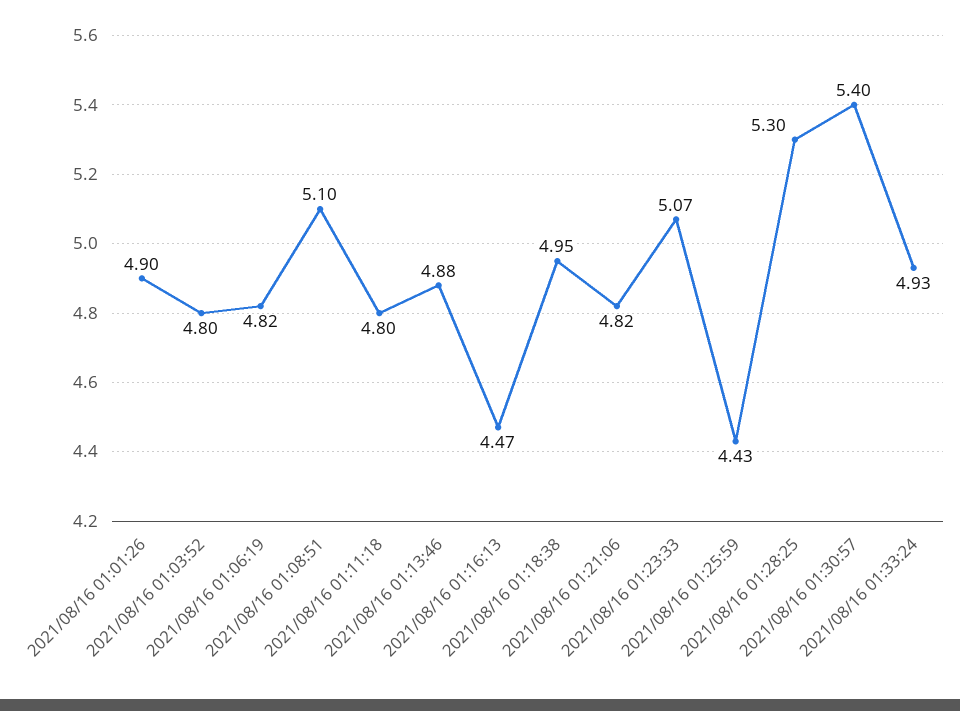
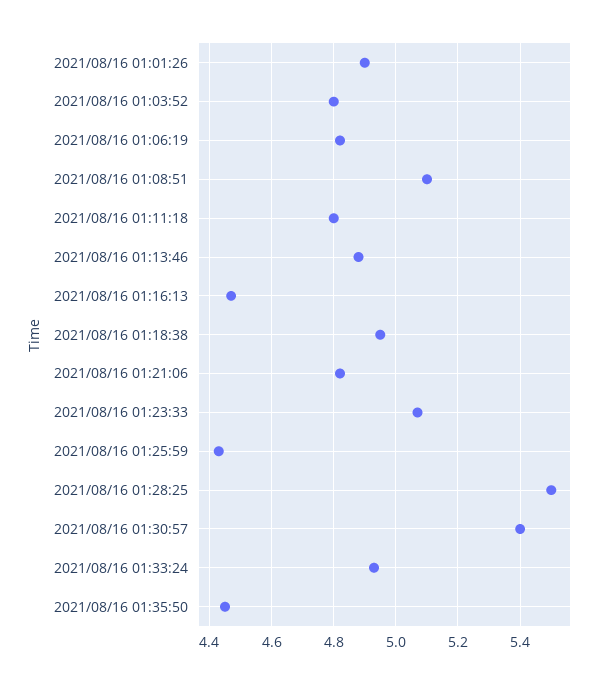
2021/08/16 01:28:25: 5.3 -> 5.5
2021/08/16 01:35:50: none -> 4.45

